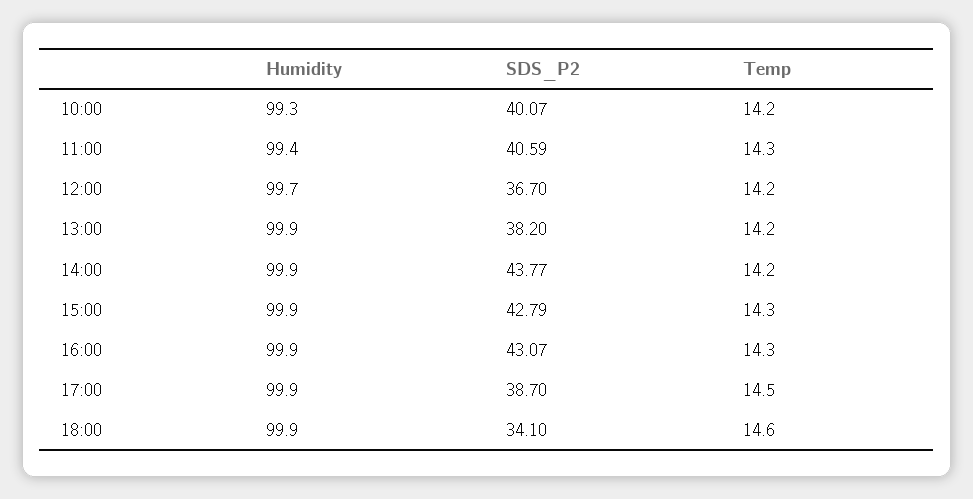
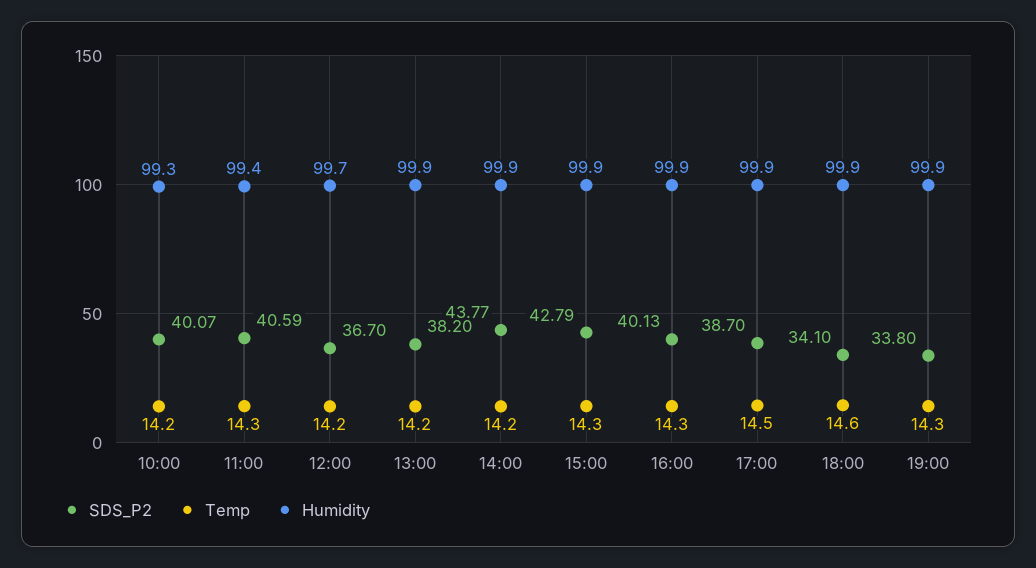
SDS_P2, 16:00: 43.07 -> 40.13
SDS_P2, 19:00: none -> 33.8
Temp, 19:00: none -> 14.3
Humidity, 19:00: none -> 99.9

